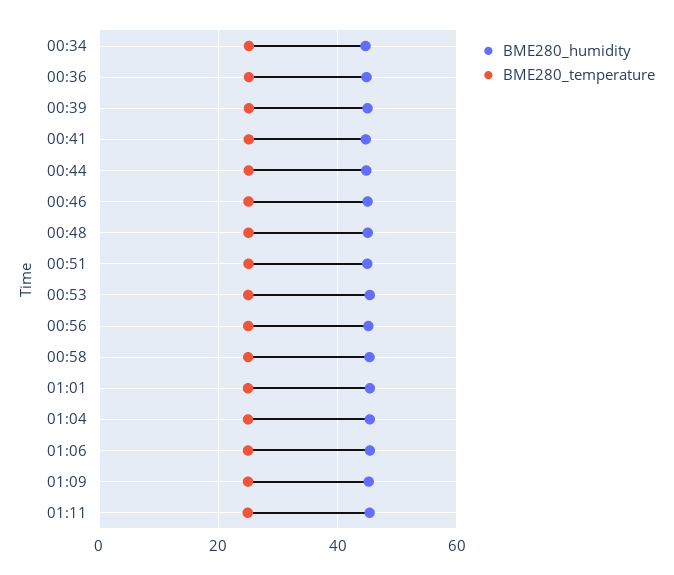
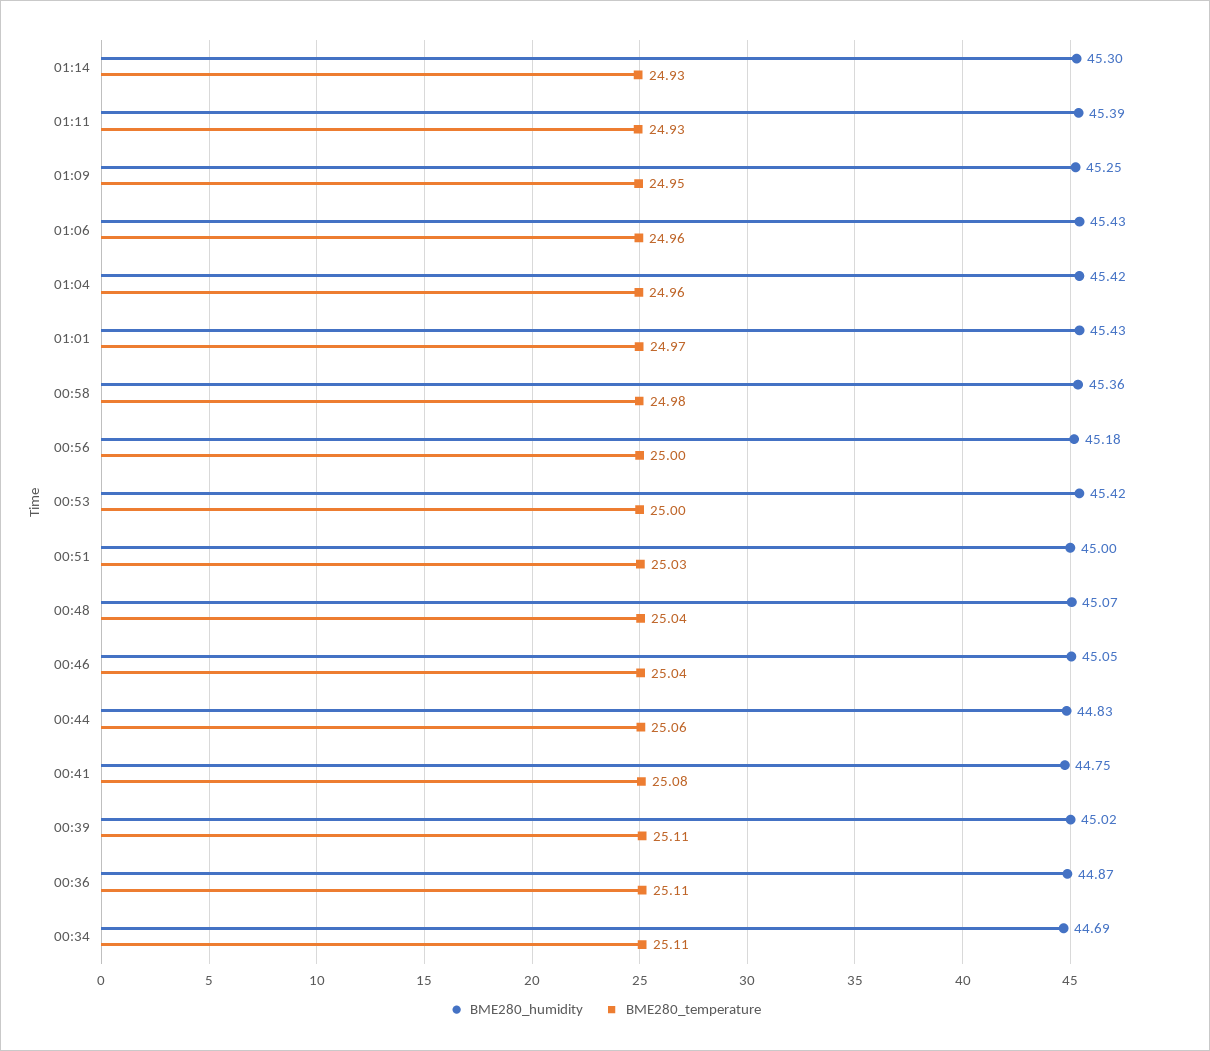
BME280_humidity, 01:14: none -> 45.3
BME280_temperature, 01:14: none -> 24.93

